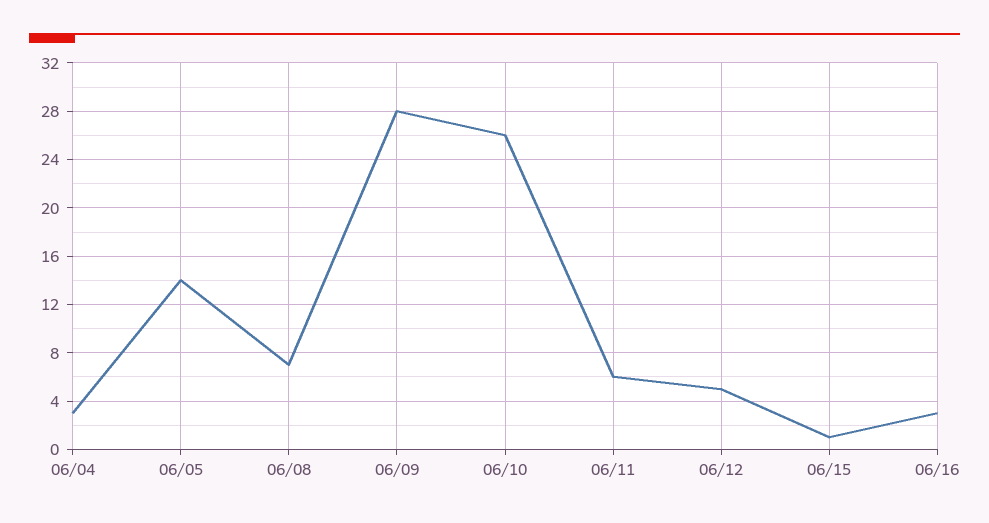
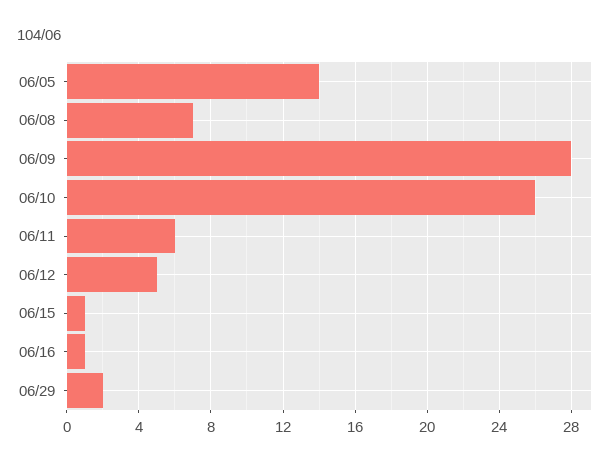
06/04: 3 -> none
06/16: 3 -> 1
06/29: none -> 2

